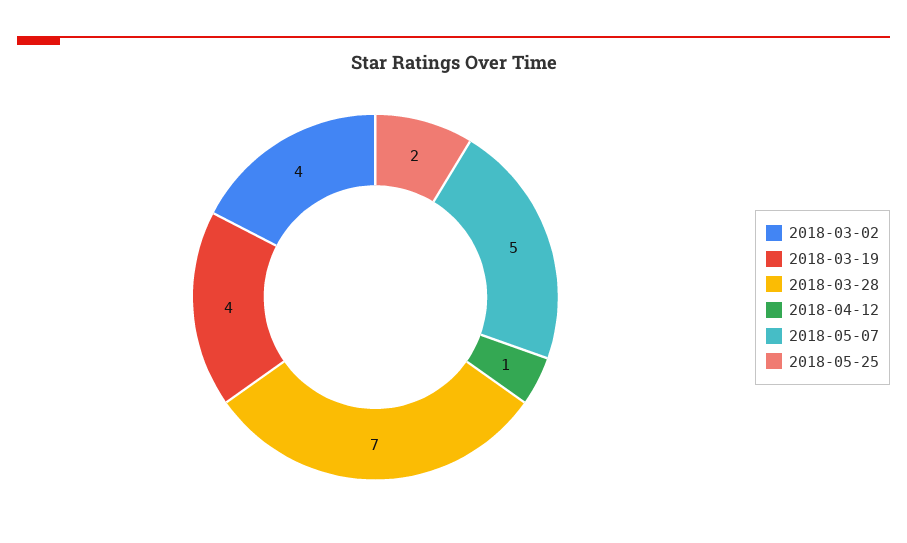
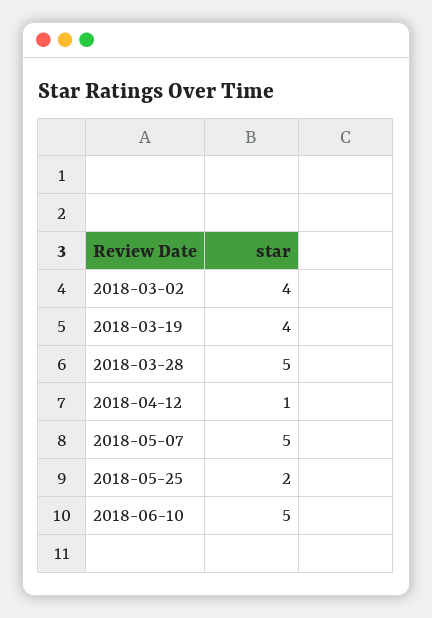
2018-03-28: 7 -> 5
2018-06-10: none -> 5

